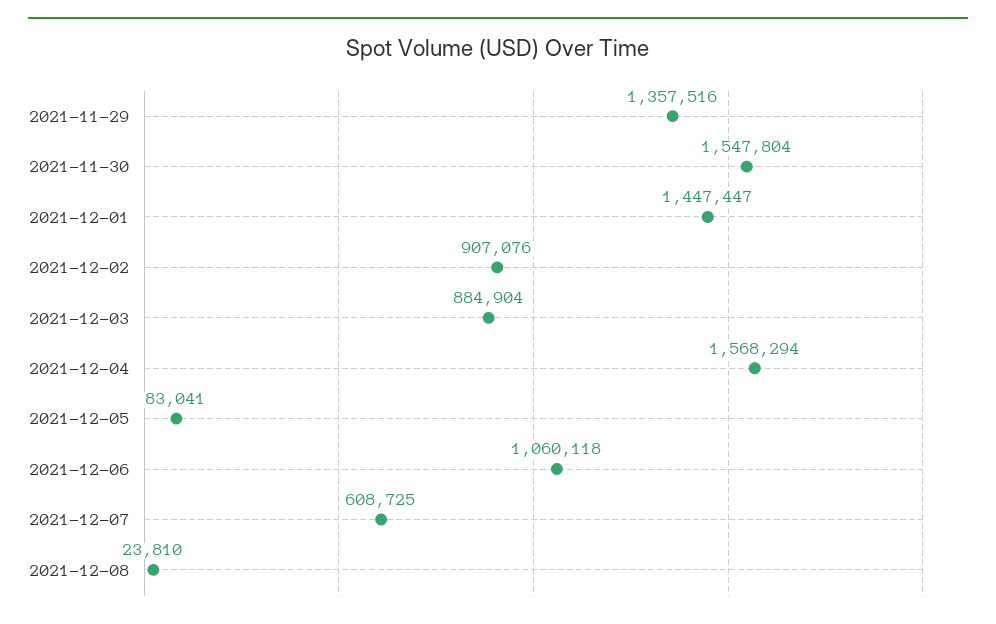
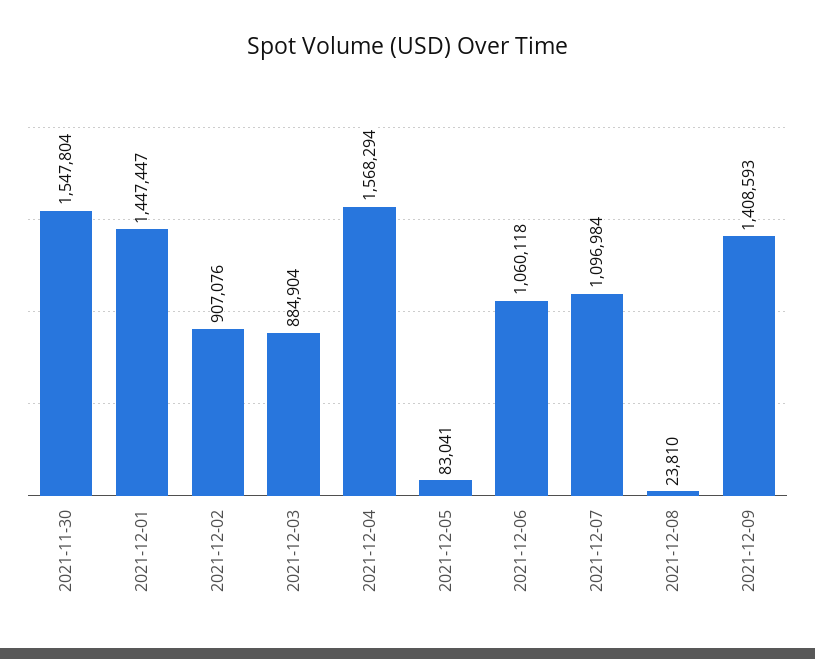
2021-11-29: 1357516 -> none
2021-12-07: 608725 -> 1096984
2021-12-09: none -> 1408593

